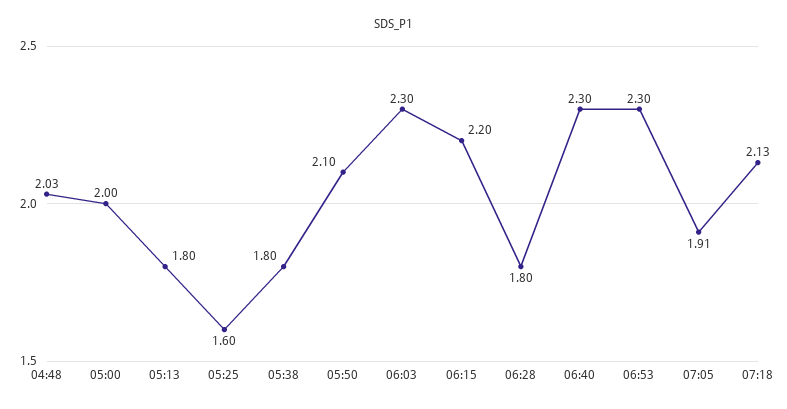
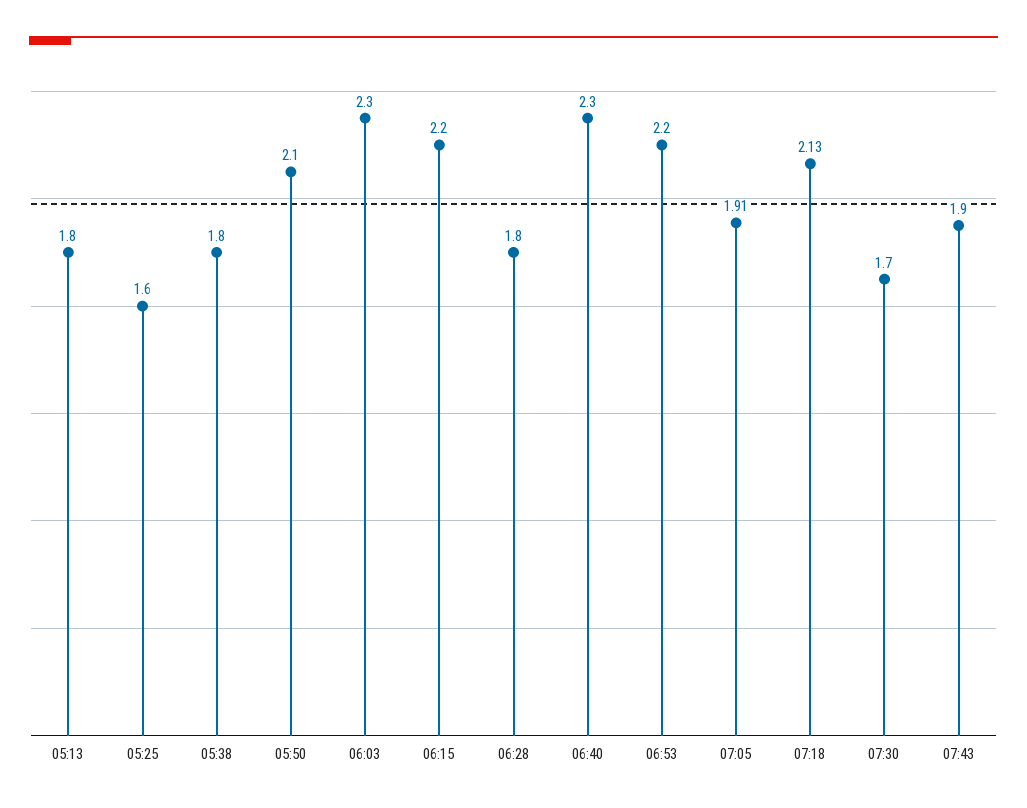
04:48: 2.03 -> none
05:00: 2 -> none
06:53: 2.3 -> 2.2
07:30: none -> 1.7
07:43: none -> 1.9

